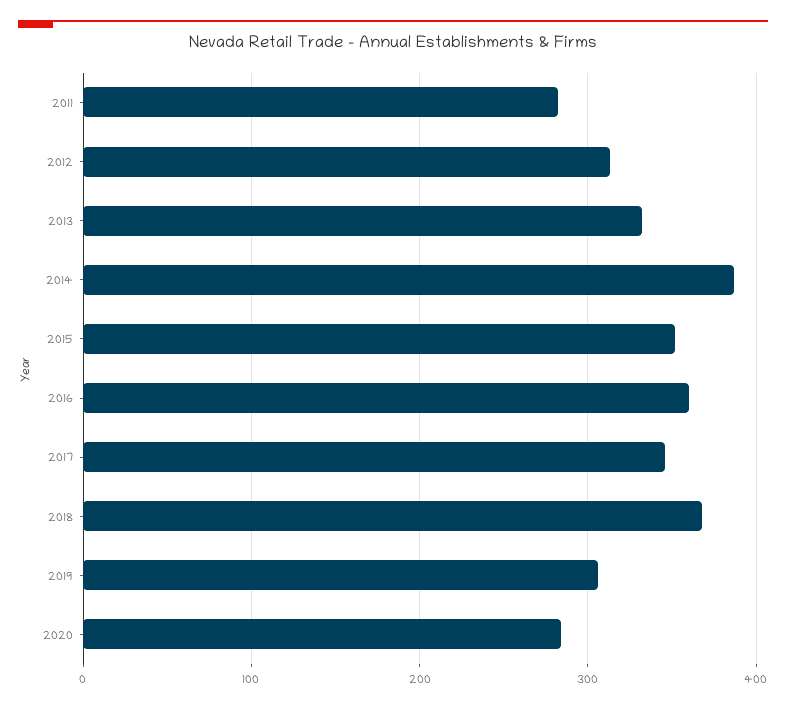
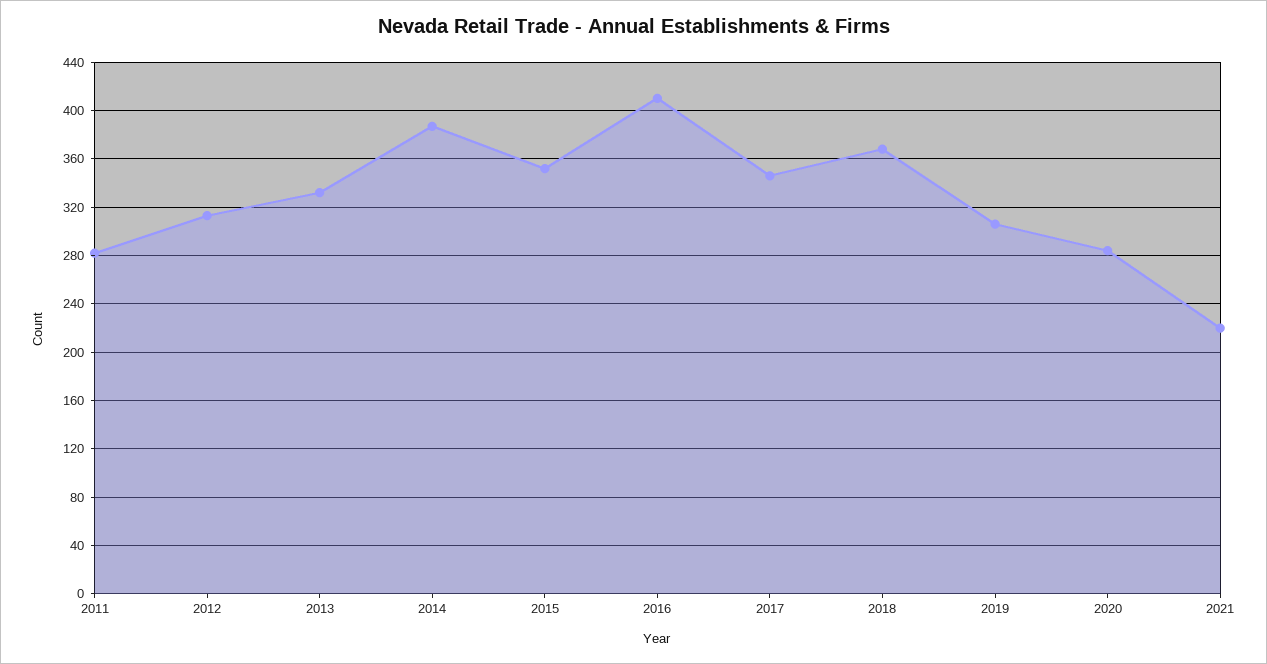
2016: 360 -> 410
2021: none -> 220

